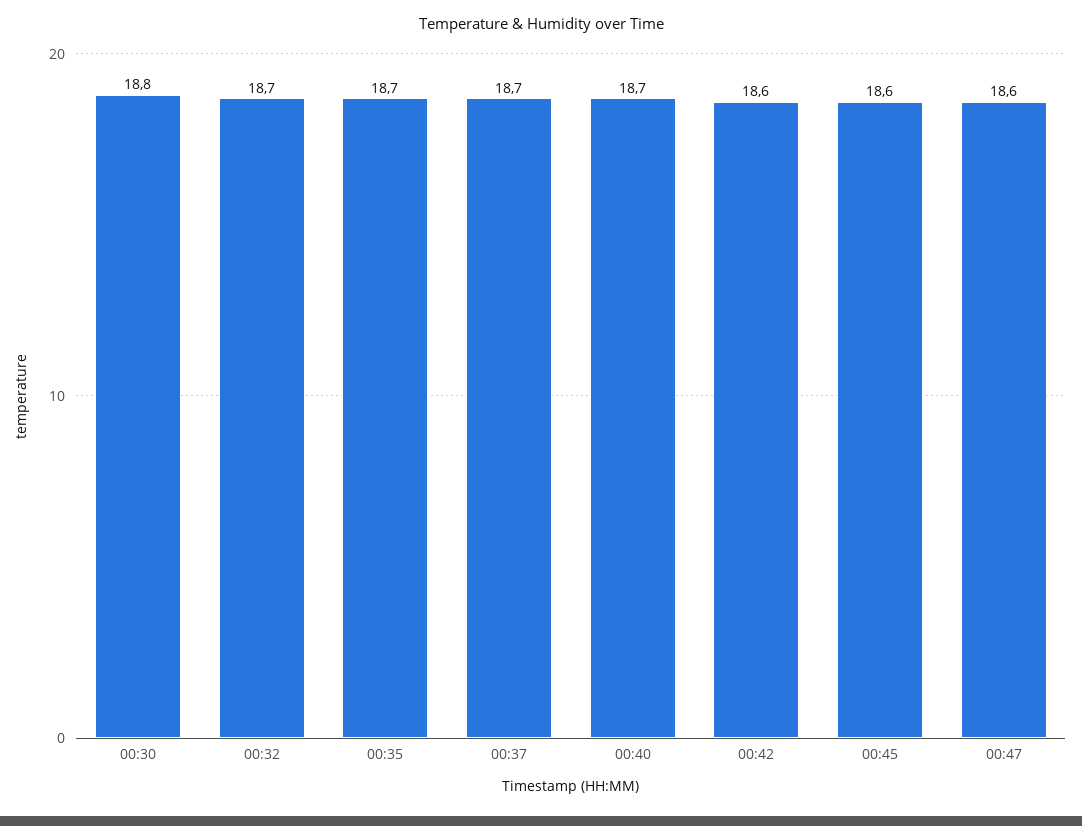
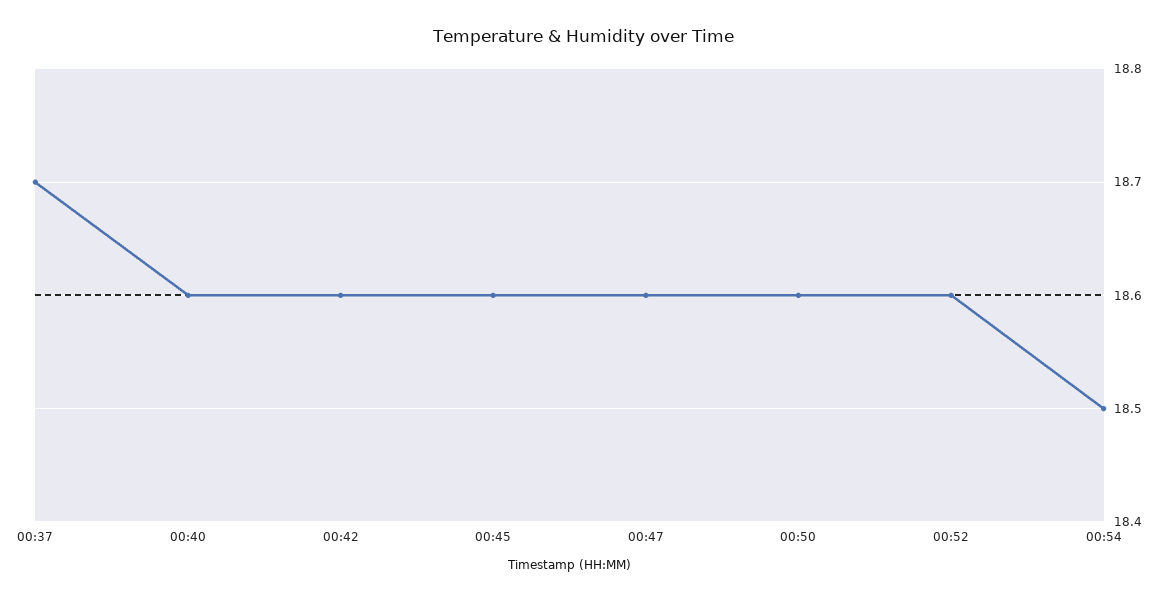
00:30: 18.8 -> none
00:32: 18.7 -> none
00:35: 18.7 -> none
00:40: 18.7 -> 18.6
00:50: none -> 18.6
00:52: none -> 18.6
00:54: none -> 18.5

